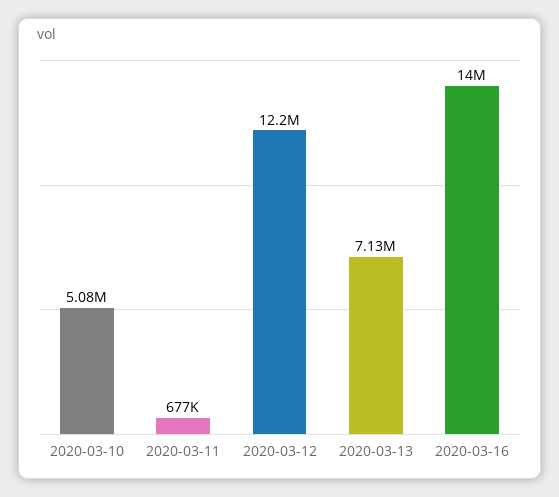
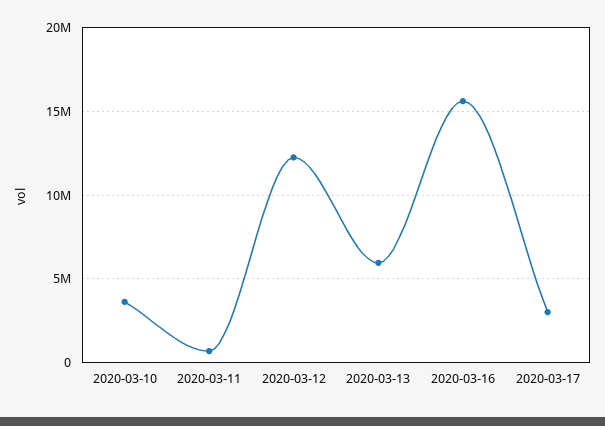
2020-03-10: 5080000 -> 3500000
2020-03-13: 7130000 -> 6000000
2020-03-16: 14000000 -> 15500000
2020-03-17: none -> 3000000

